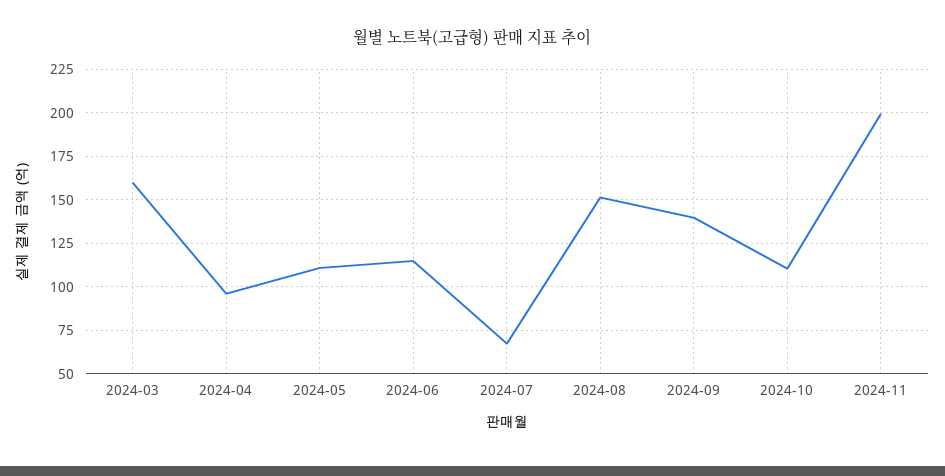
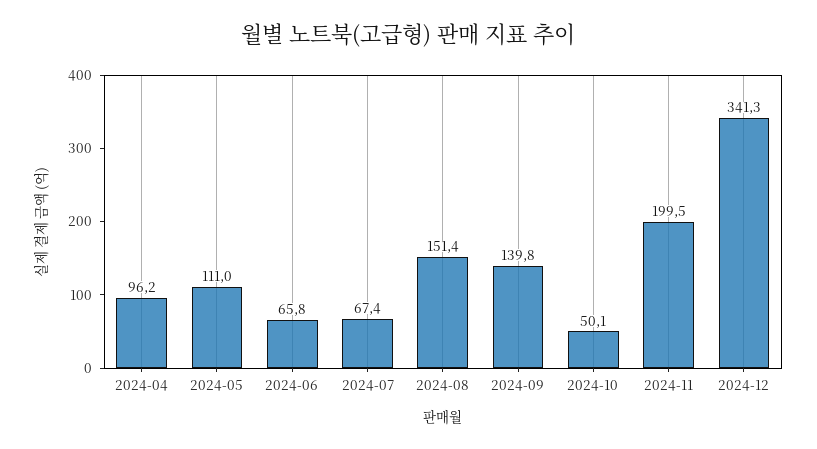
2024-03: 160 -> none
2024-06: 115 -> 65.8
2024-10: 110 -> 50.1
2024-12: none -> 341.3

